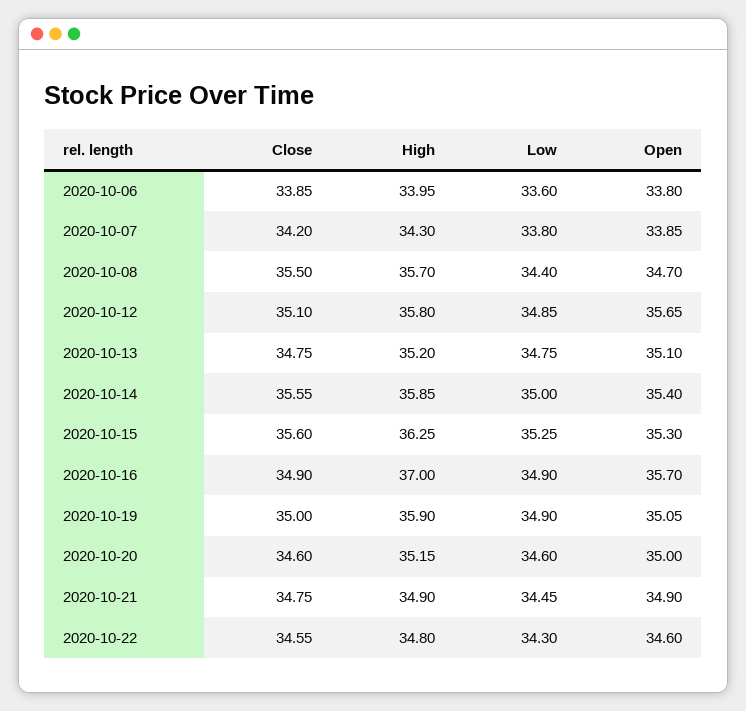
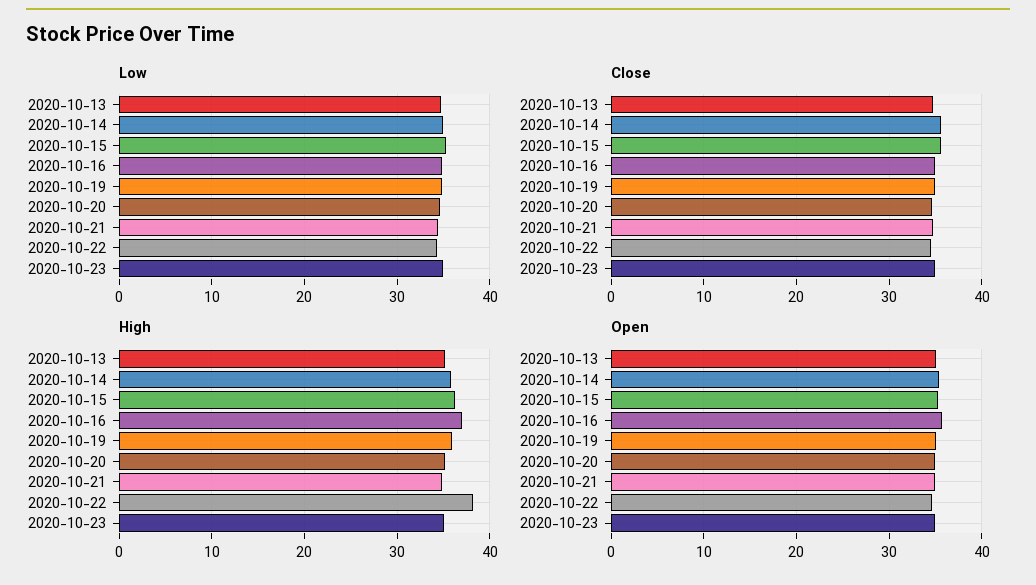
Close, 2020-10-06: 33.85 -> none
High, 2020-10-06: 33.95 -> none
Low, 2020-10-06: 33.6 -> none
Open, 2020-10-06: 33.8 -> none
Close, 2020-10-07: 34.2 -> none
High, 2020-10-07: 34.3 -> none
Low, 2020-10-07: 33.8 -> none
Open, 2020-10-07: 33.85 -> none
Close, 2020-10-08: 35.5 -> none
High, 2020-10-08: 35.7 -> none
Low, 2020-10-08: 34.4 -> none
Open, 2020-10-08: 34.7 -> none
Close, 2020-10-12: 35.1 -> none
High, 2020-10-12: 35.8 -> none
Low, 2020-10-12: 34.85 -> none
Open, 2020-10-12: 35.65 -> none
High, 2020-10-22: 34.8 -> 38
Low, 2020-10-23: none -> 35
Close, 2020-10-23: none -> 35
High, 2020-10-23: none -> 35
Open, 2020-10-23: none -> 35

